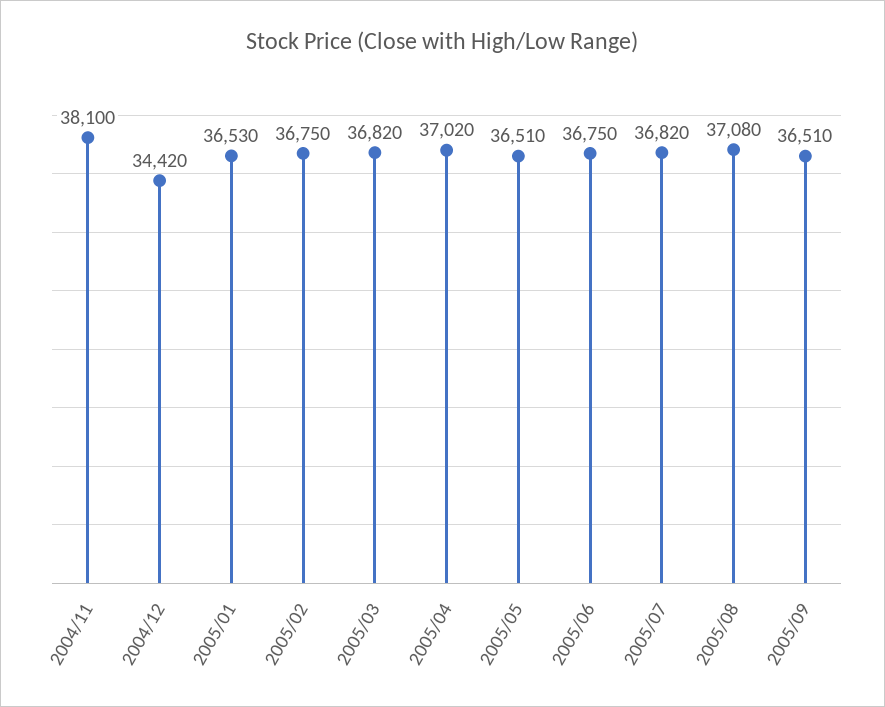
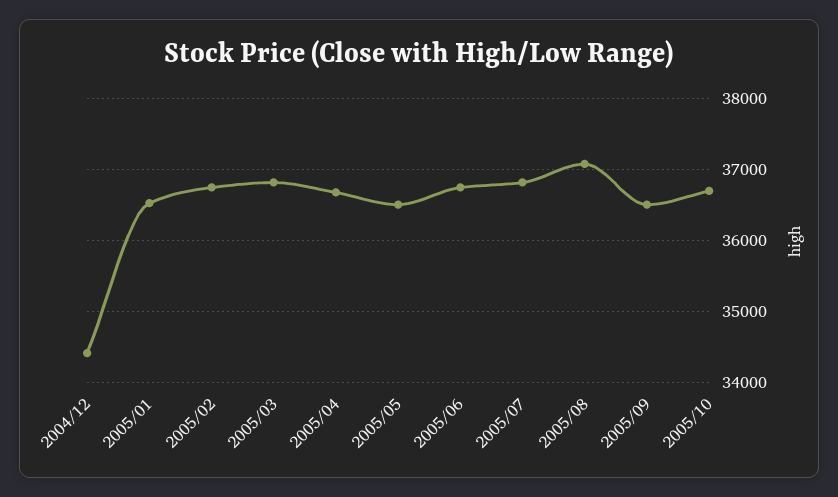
2004/11: 38100 -> none
2005/04: 37020 -> 36700
2005/10: none -> 36700

